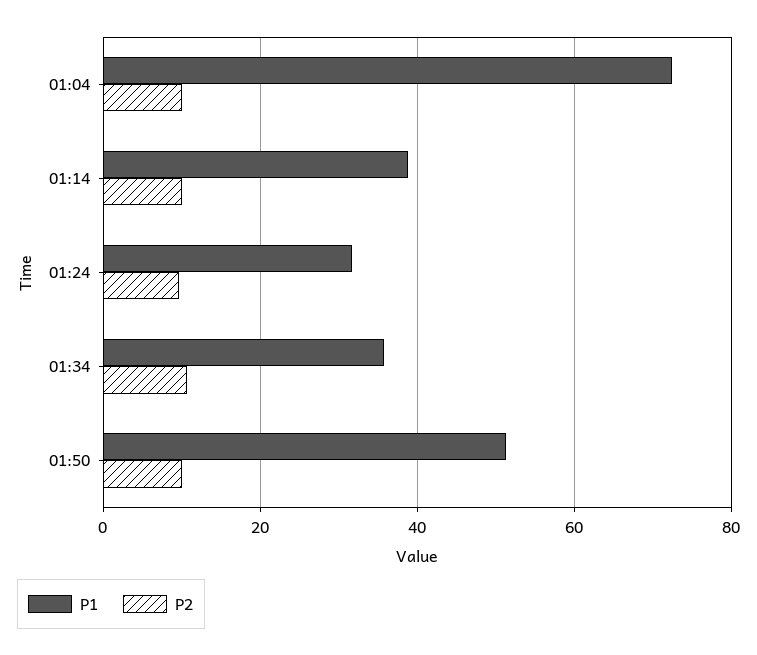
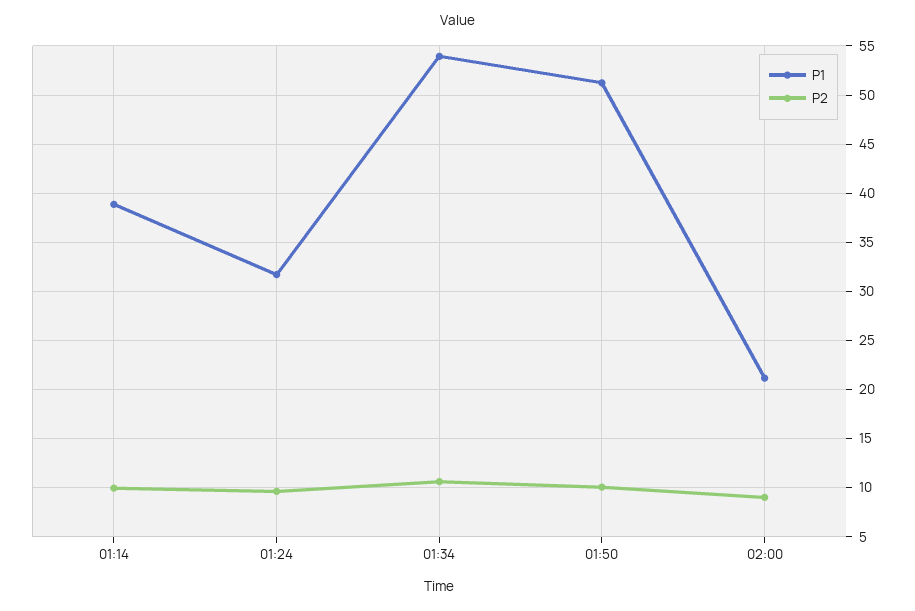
P1, 01:04: 72 -> none
P2, 01:04: 10 -> none
P1, 01:34: 36 -> 54
P1, 02:00: none -> 21
P2, 02:00: none -> 9

